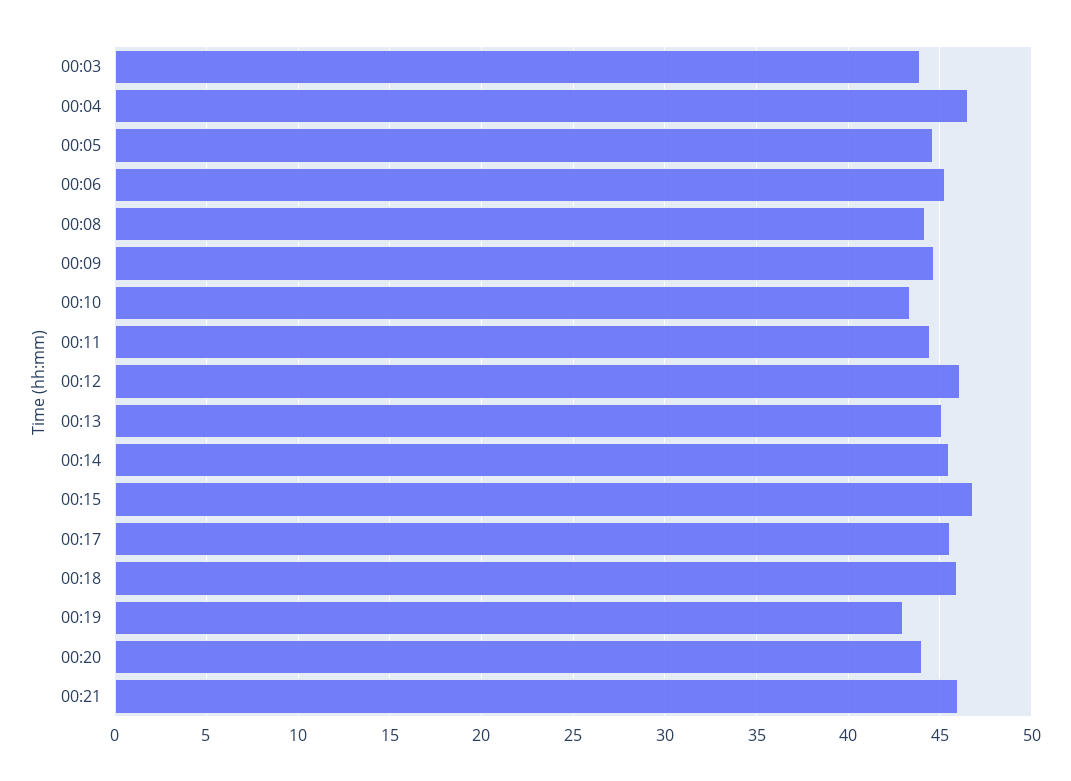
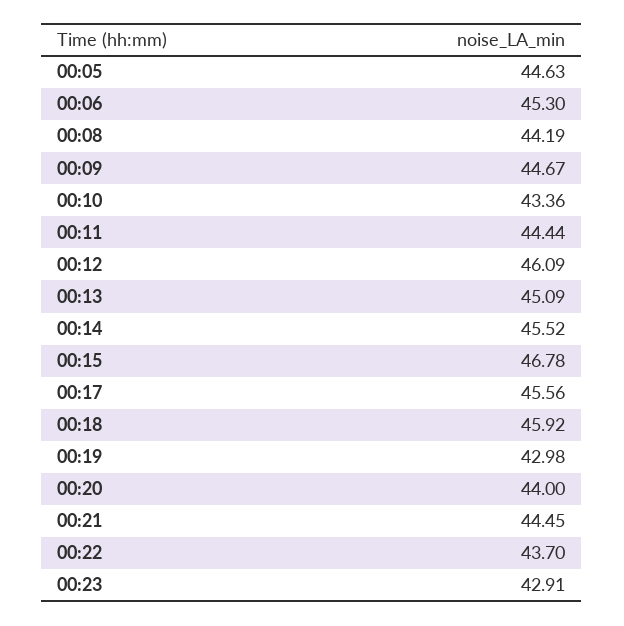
00:03: 44 -> none
00:04: 46.5 -> none
00:21: 46 -> 44.45
00:22: none -> 43.7
00:23: none -> 42.91

